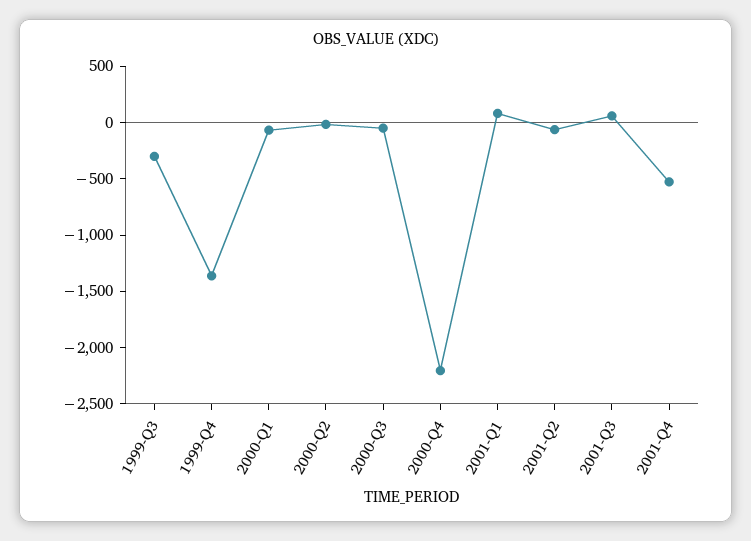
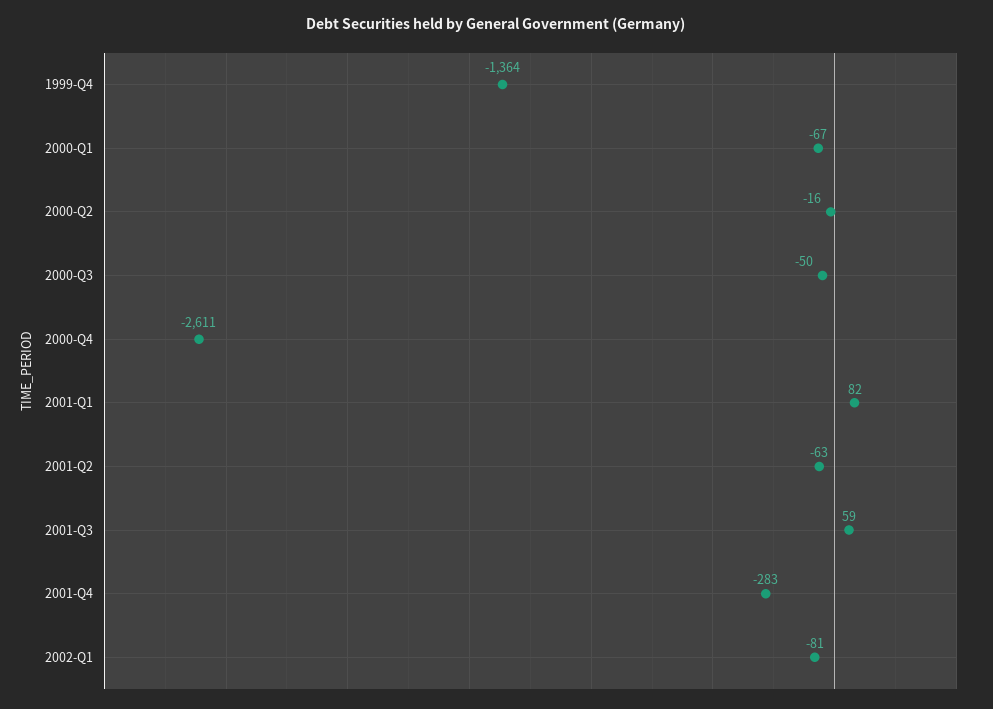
1999-Q3: -300 -> none
2000-Q4: -2200 -> -2611
2001-Q4: -500 -> -283
2002-Q1: none -> -81

